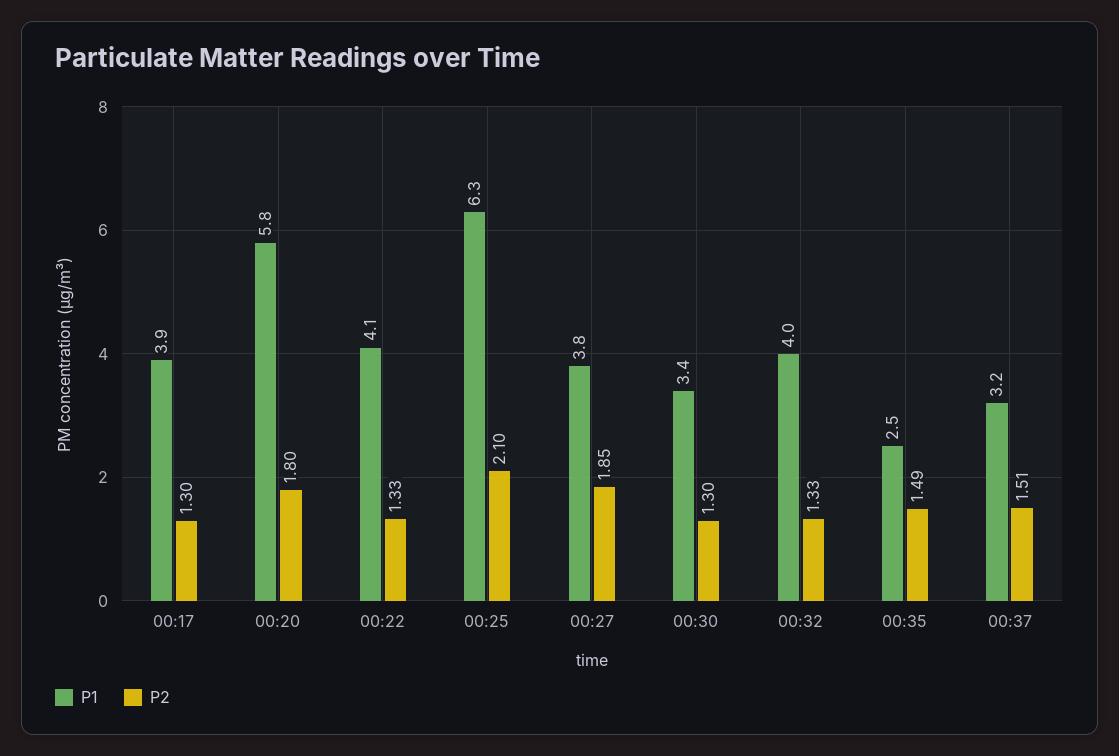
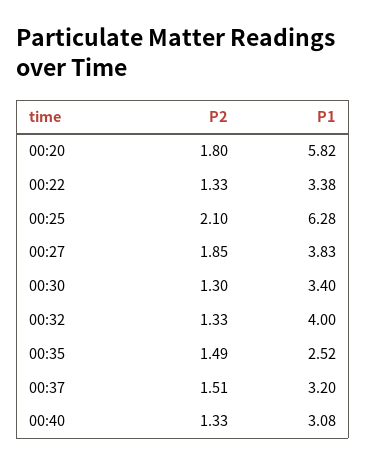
P1, 00:17: 3.9 -> none
P2, 00:17: 1.3 -> none
P1, 00:22: 4.1 -> 3.38
P2, 00:40: none -> 1.33
P1, 00:40: none -> 3.08

